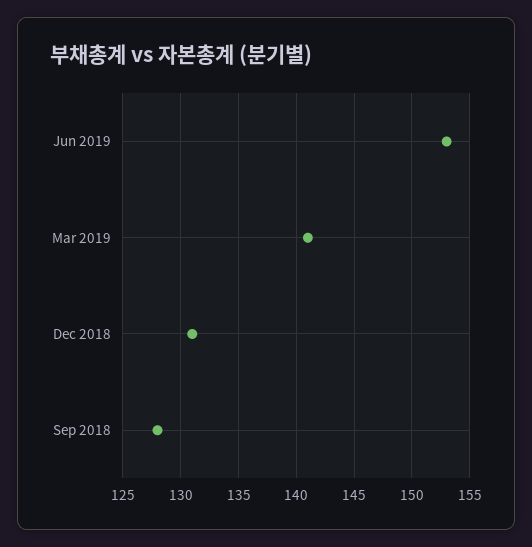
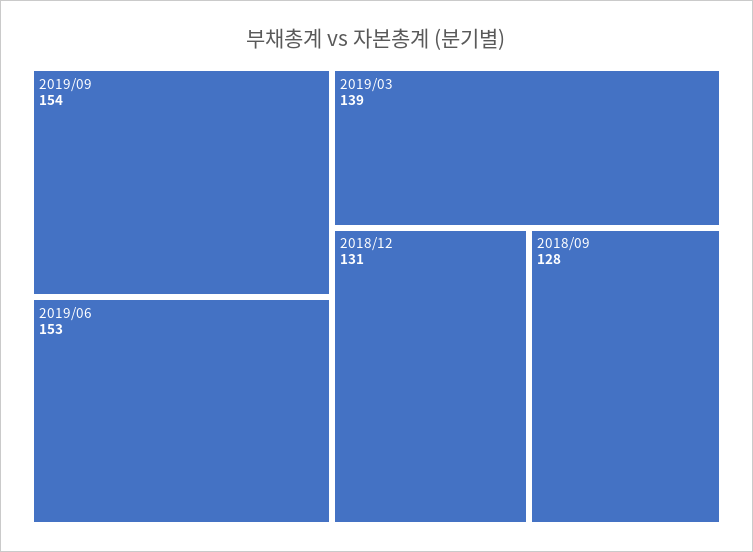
Mar 2019: 141 -> 139
2019/09: none -> 154

